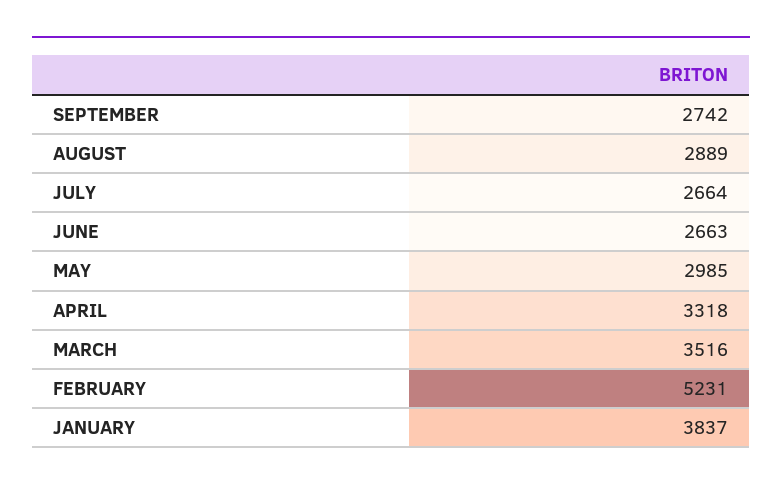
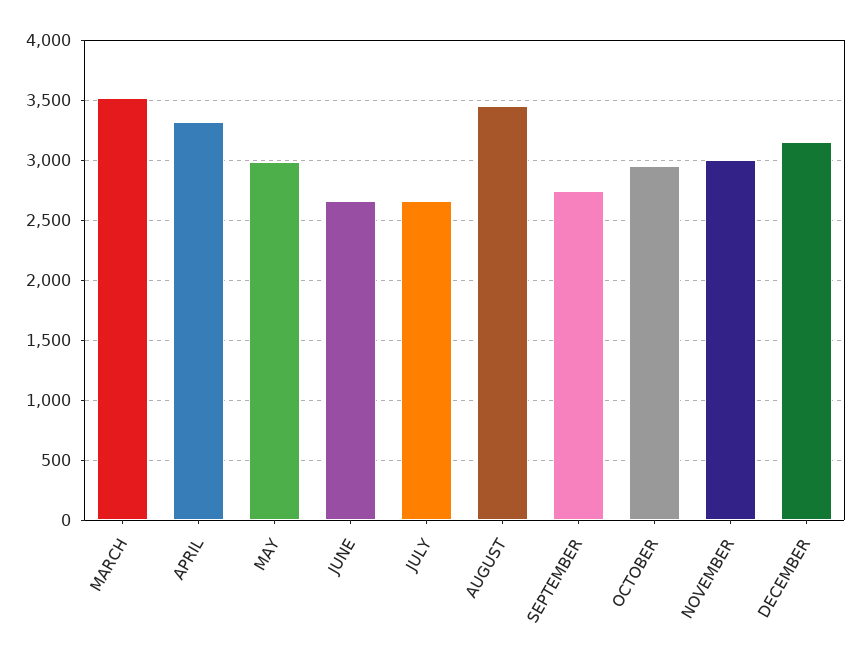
AUGUST: 2889 -> 3450
FEBRUARY: 5231 -> none
JANUARY: 3837 -> none
OCTOBER: none -> 2950
NOVEMBER: none -> 3000
DECEMBER: none -> 3150

